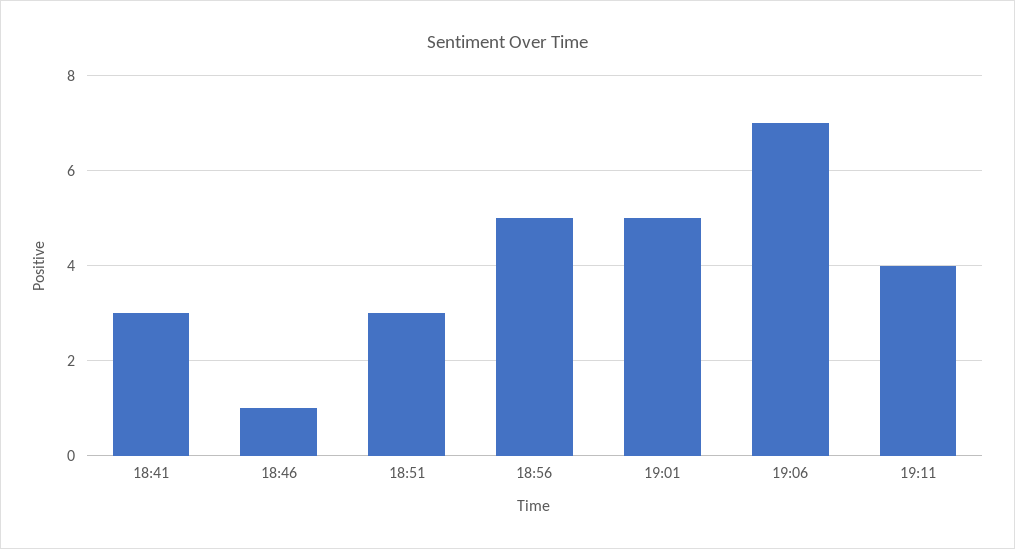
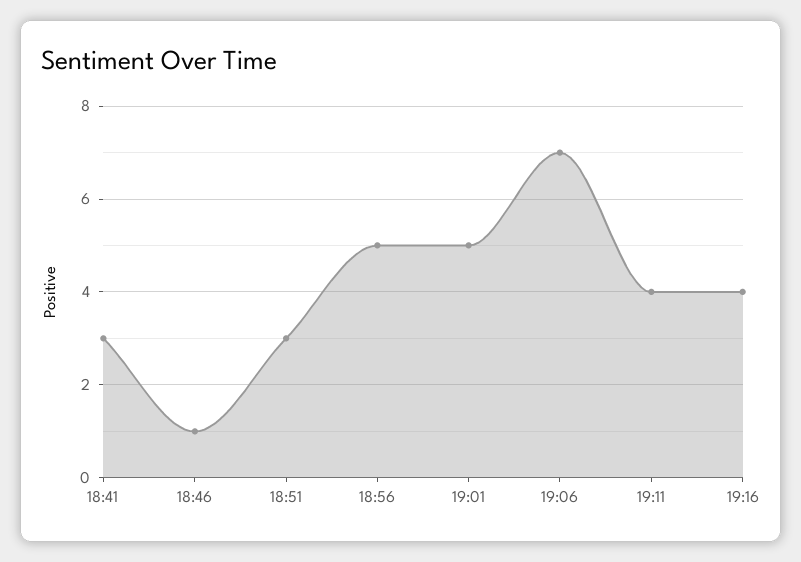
19:16: none -> 4

